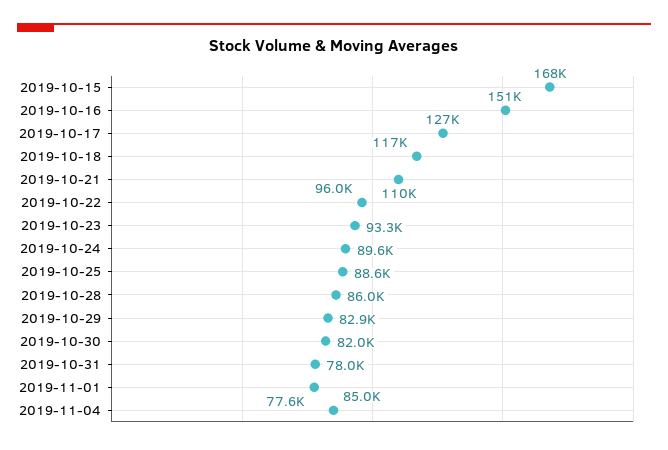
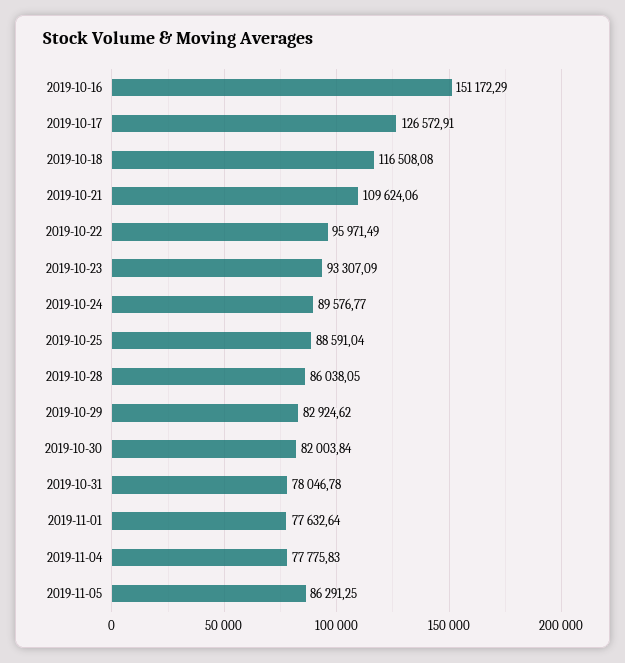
2019-10-15: 168000 -> none
2019-11-04: 85000 -> 77775.83
2019-11-05: none -> 86291.25

